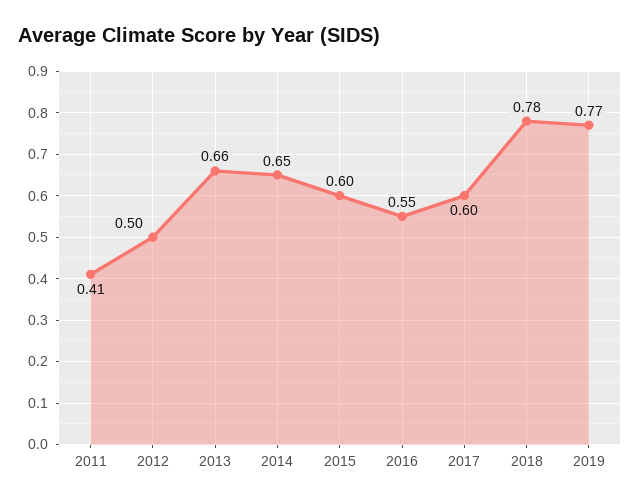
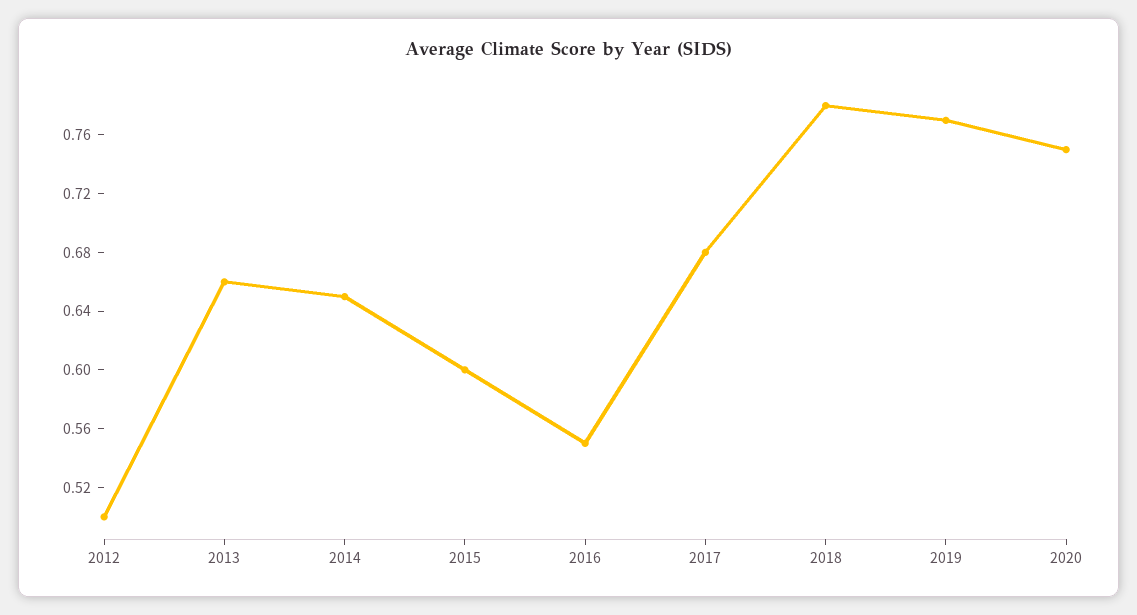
2011: 0.41 -> none
2017: 0.6 -> 0.68
2020: none -> 0.75

